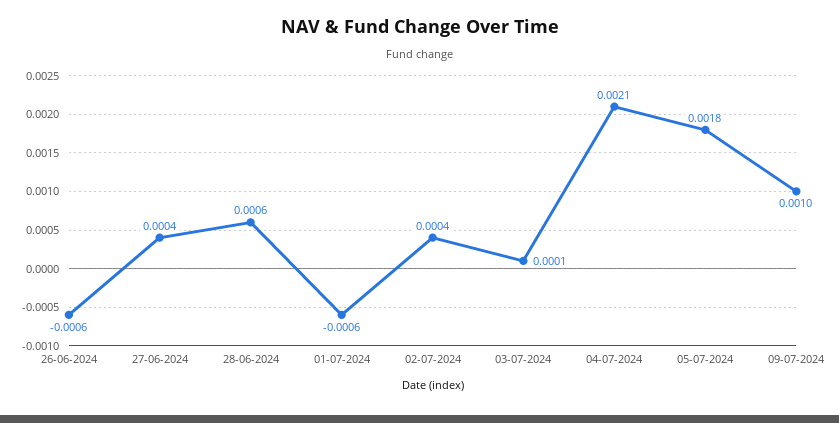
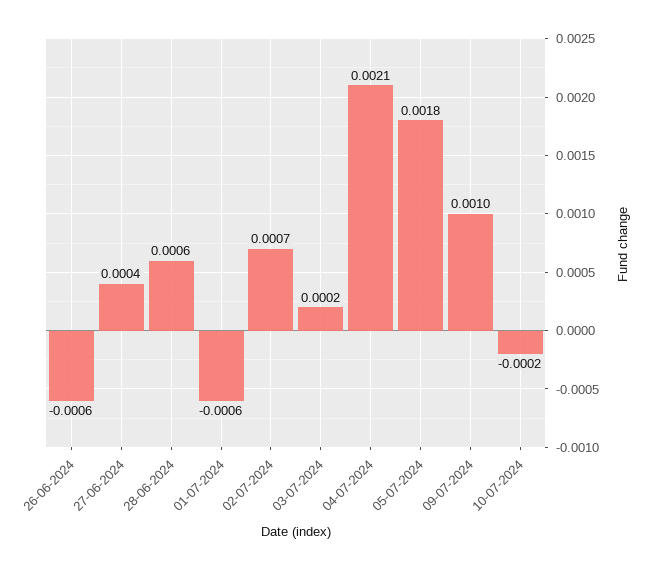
02-07-2024: 0.0004 -> 0.0007
03-07-2024: 0.0001 -> 0.0002
10-07-2024: none -> -0.0002

